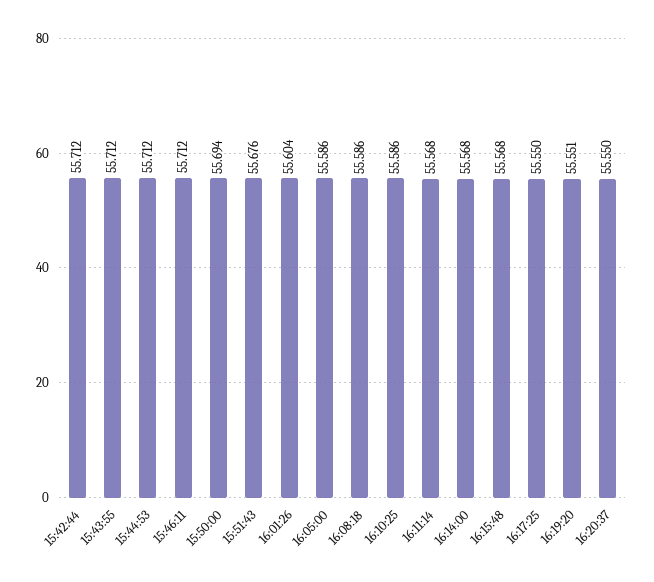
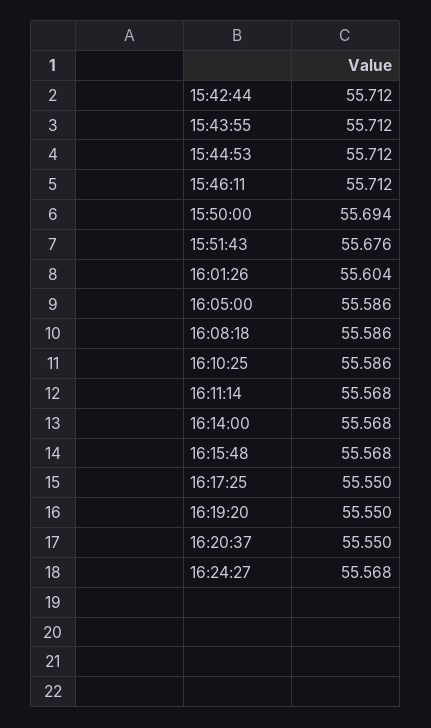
16:19:20: 55.551 -> 55.55
16:24:27: none -> 55.568

